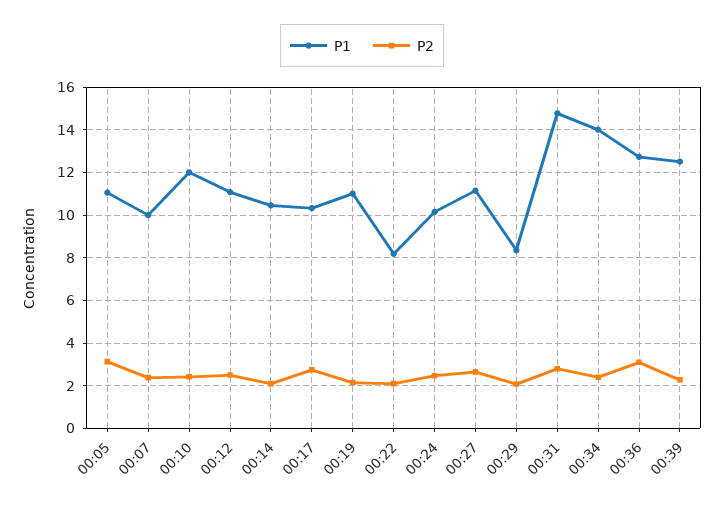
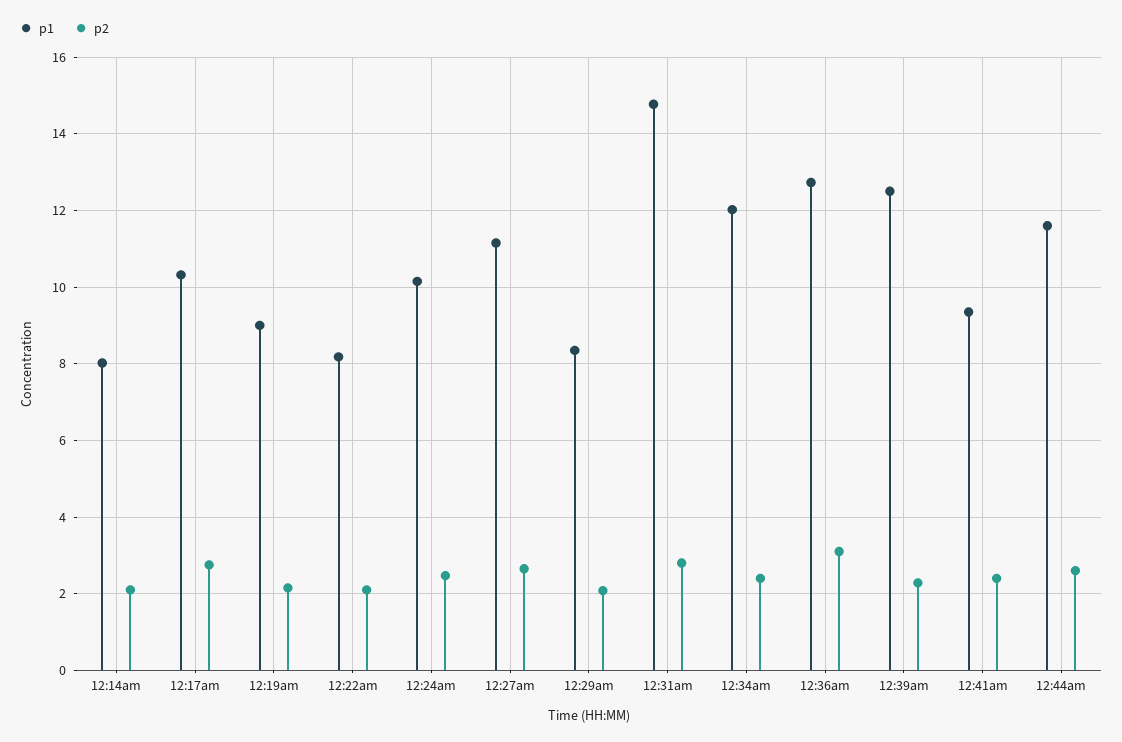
P1, 00:05: 11 -> none
P2, 00:05: 3 -> none
P1, 00:07: 10 -> none
P2, 00:07: 2.5 -> none
P1, 00:10: 12 -> none
P2, 00:10: 2.5 -> none
P1, 00:12: 11 -> none
P2, 00:12: 2.5 -> none
P1, 00:14: 10.5 -> 8
P1, 00:19: 11 -> 9
P1, 00:34: 14 -> 12
P1, 12:41am: none -> 9.4
P2, 12:41am: none -> 2.4
P1, 12:44am: none -> 11.6
P2, 12:44am: none -> 2.6

